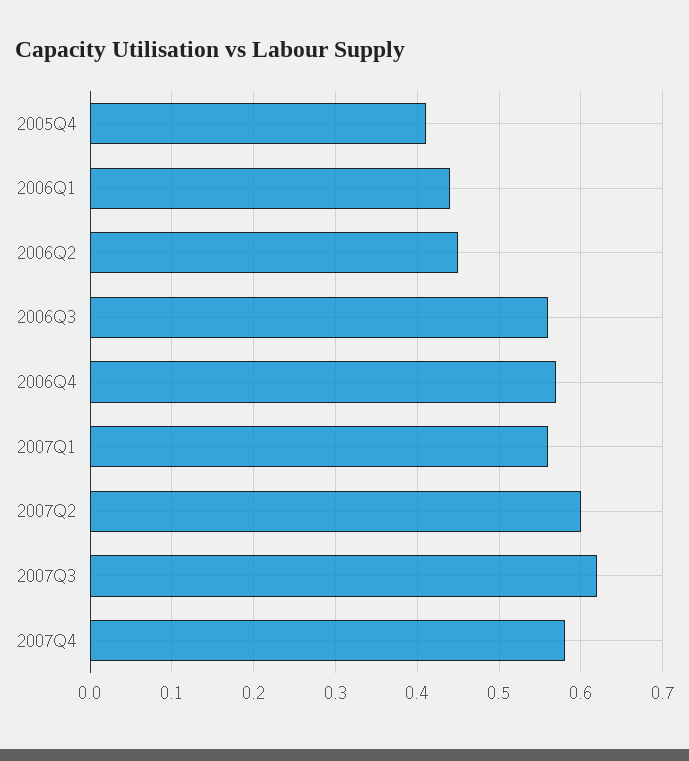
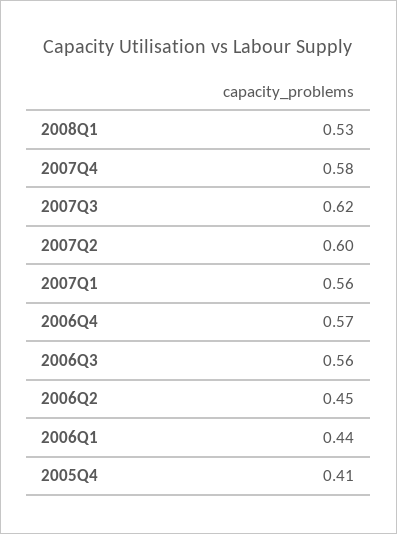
2008Q1: none -> 0.53

